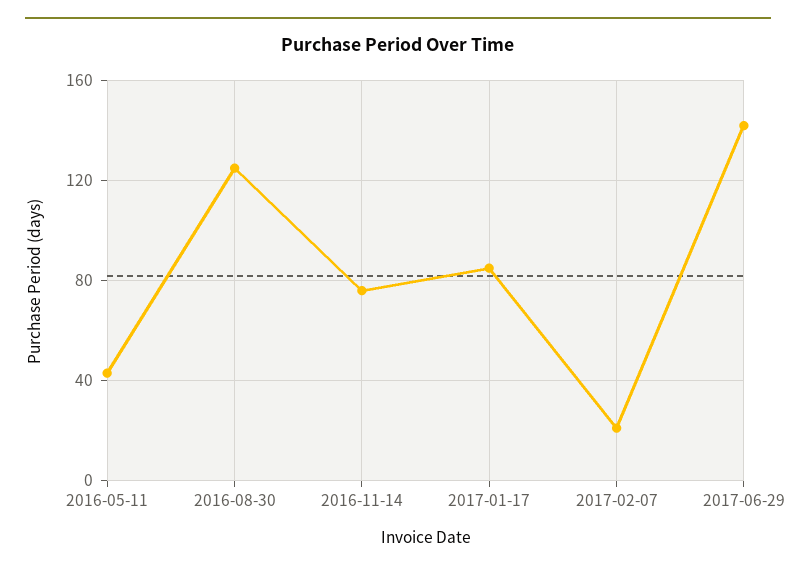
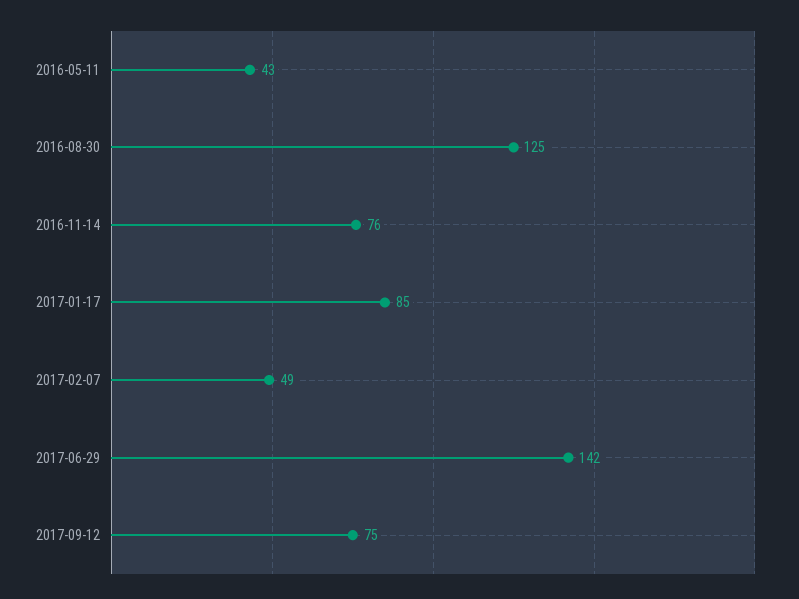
2017-02-07: 20 -> 49
2017-09-12: none -> 75

